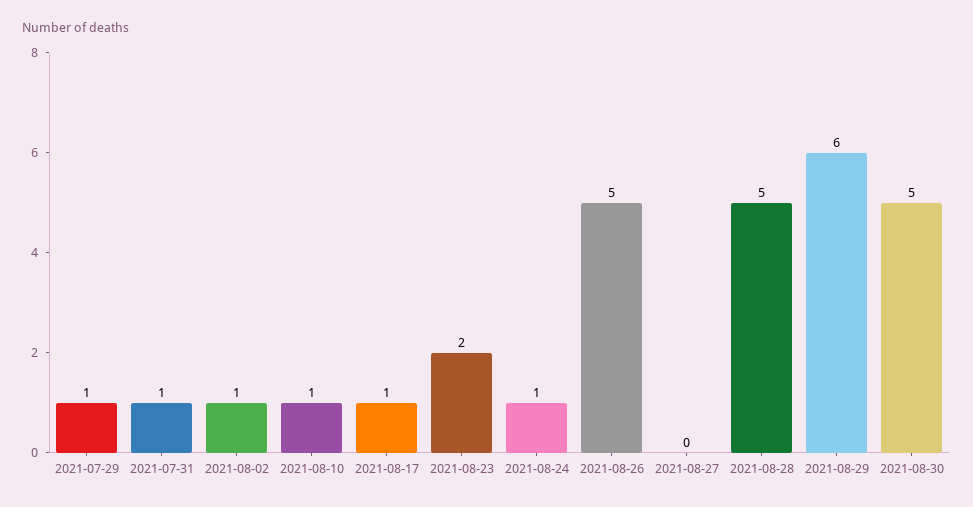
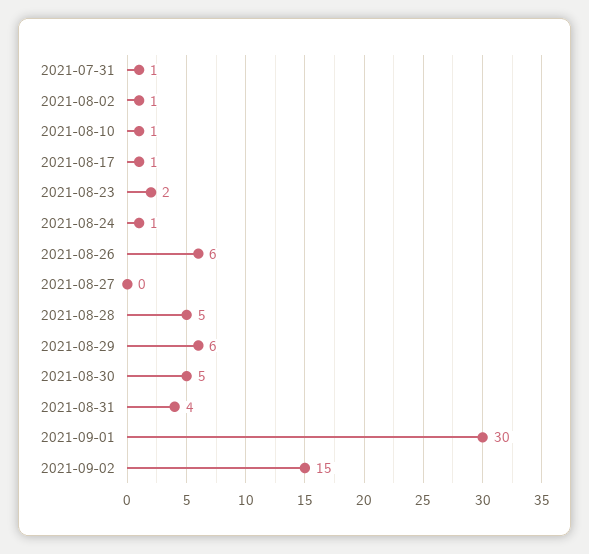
2021-07-29: 1 -> none
2021-08-26: 5 -> 6
2021-08-31: none -> 4
2021-09-01: none -> 30
2021-09-02: none -> 15

